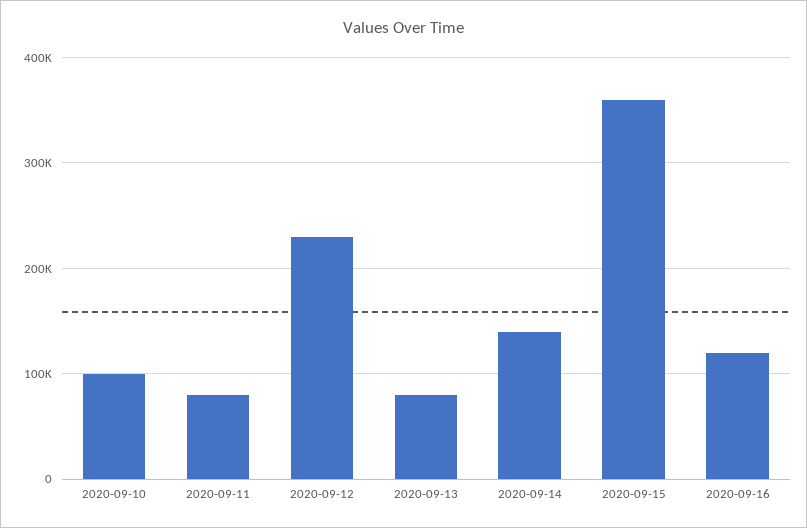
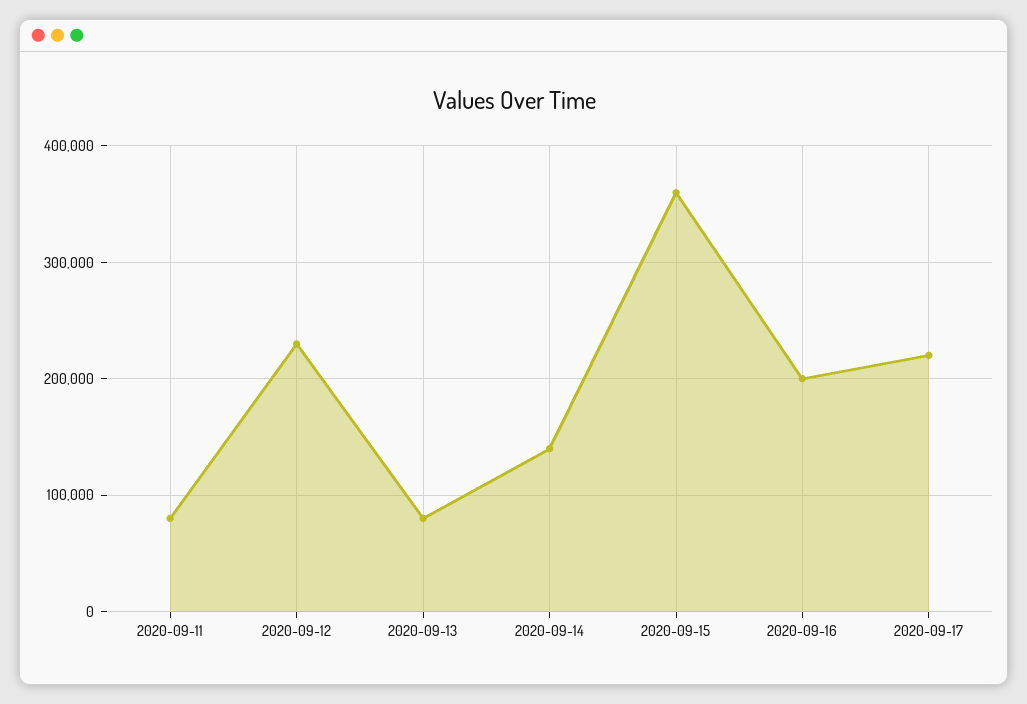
2020-09-10: 100000 -> none
2020-09-16: 120000 -> 200000
2020-09-17: none -> 220000

